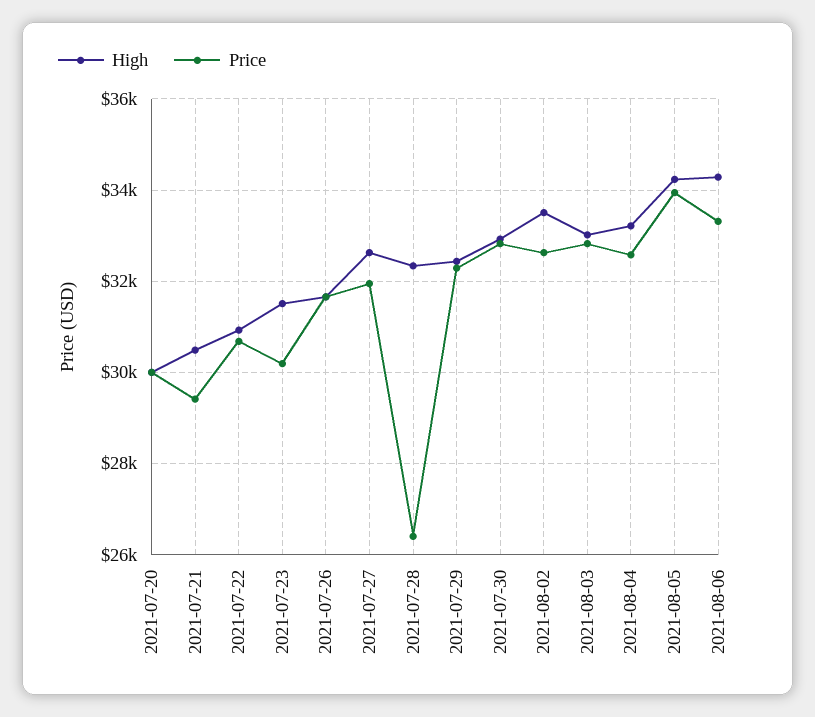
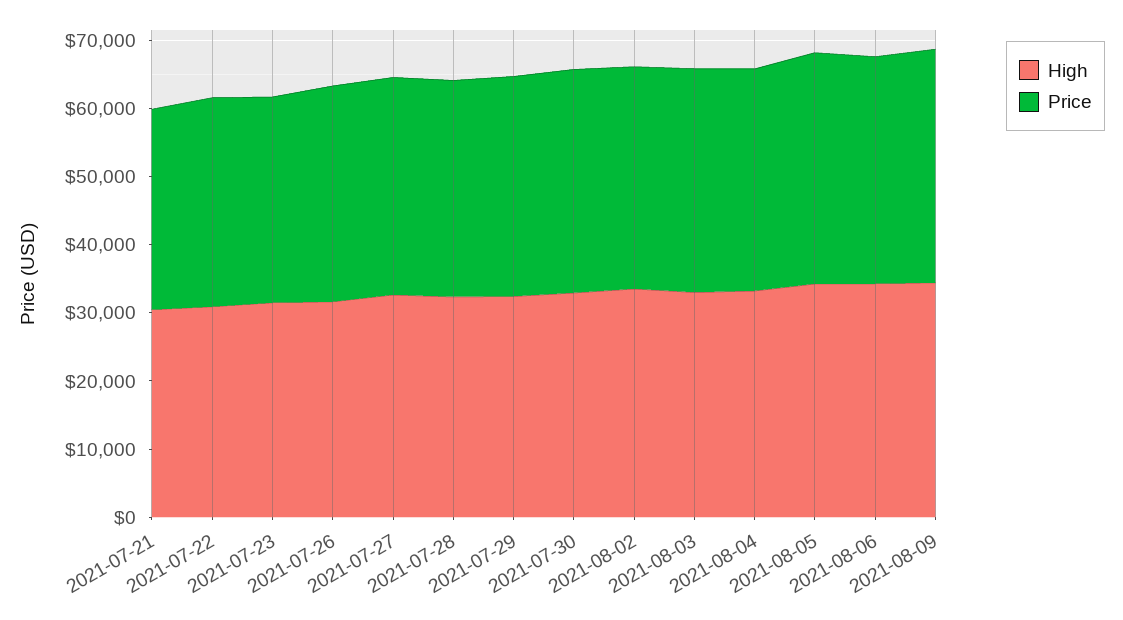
High, 2021-07-20: 30000 -> none
Price, 2021-07-20: 30000 -> none
Price, 2021-07-28: 26400 -> 32000
High, 2021-08-09: none -> 34000
Price, 2021-08-09: none -> 34000

